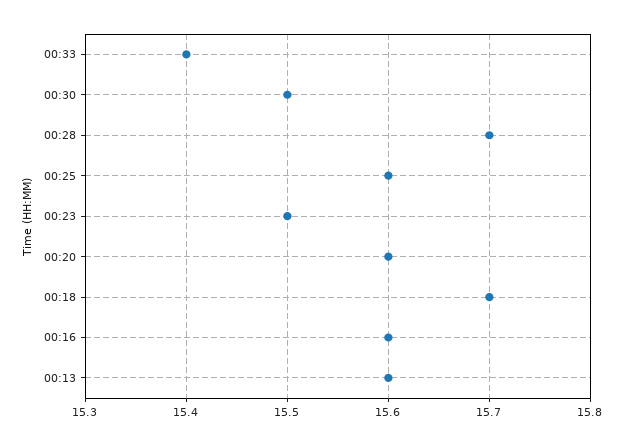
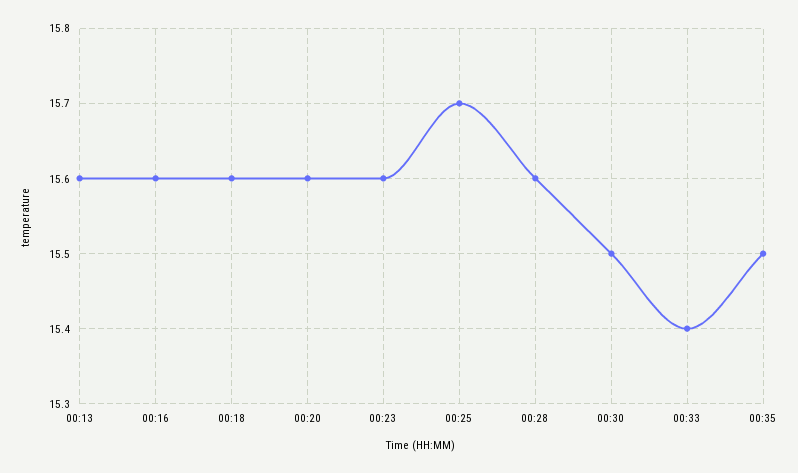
00:28: 15.7 -> 15.6
00:25: 15.6 -> 15.7
00:23: 15.5 -> 15.6
00:18: 15.7 -> 15.6
00:35: none -> 15.5

